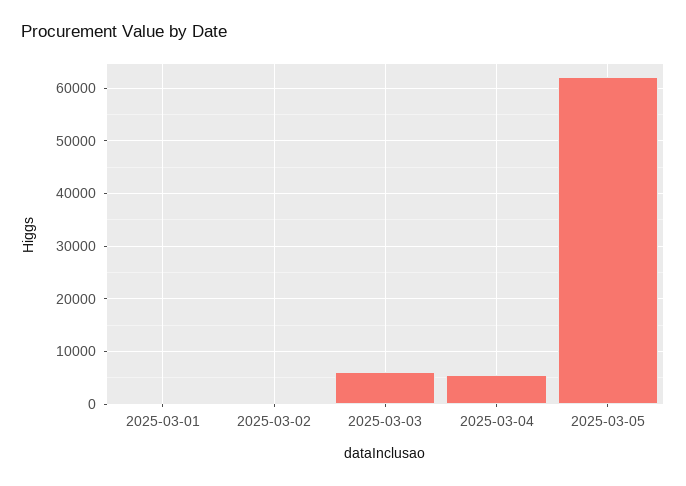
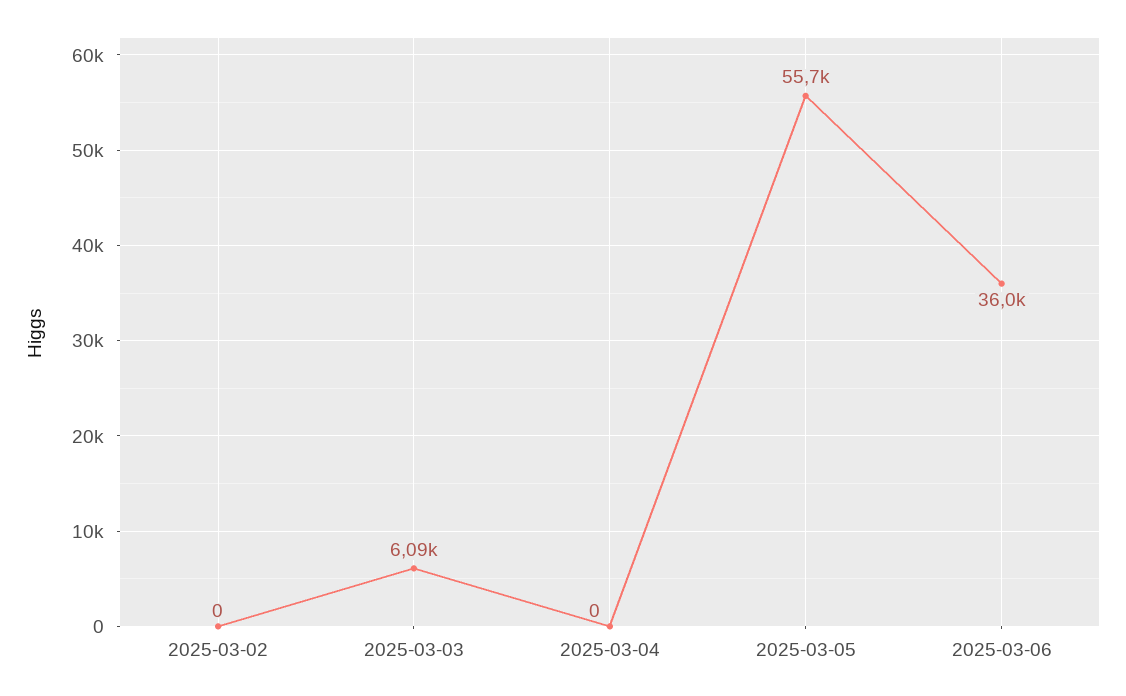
2025-03-01: 0 -> none
2025-03-04: 6000 -> 0
2025-03-05: 62000 -> 55700
2025-03-06: none -> 36000

